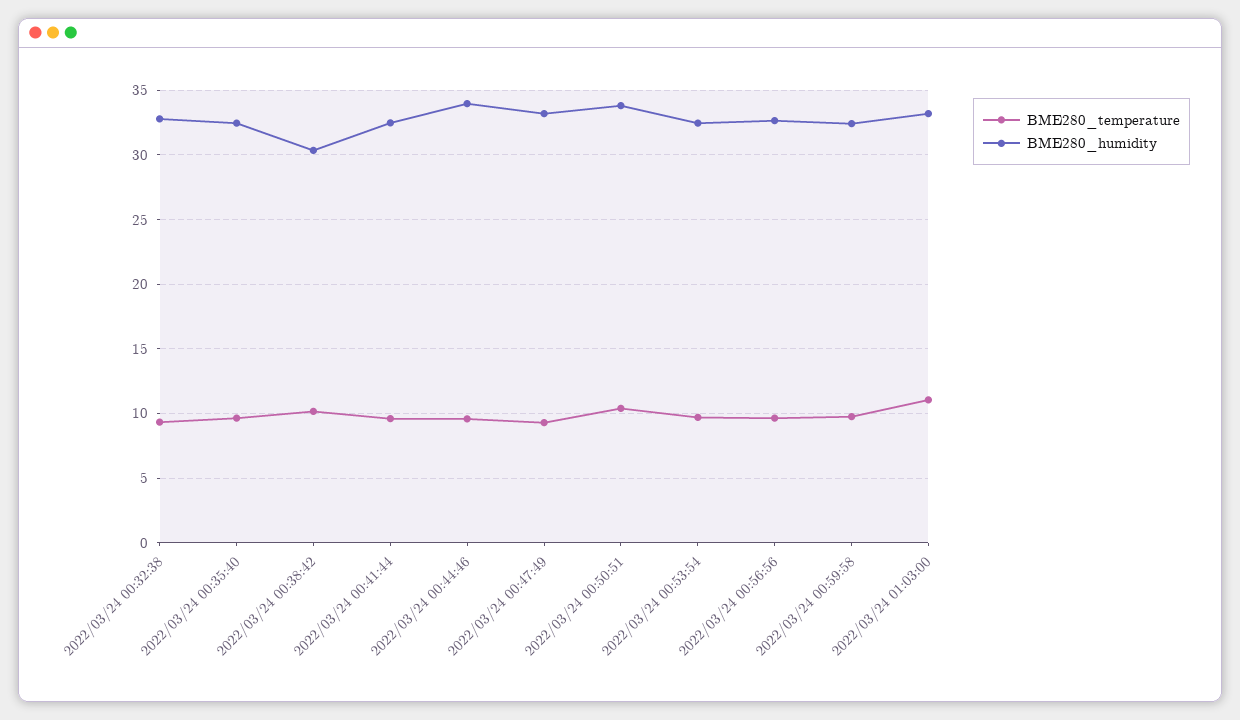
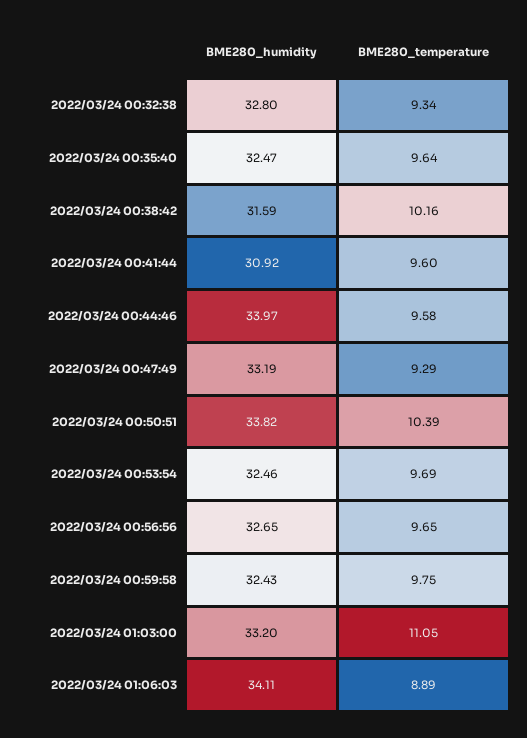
BME280_humidity, 2022/03/24 00:38:42: 30.5 -> 31.59
BME280_humidity, 2022/03/24 00:41:44: 32.5 -> 30.92
BME280_humidity, 2022/03/24 01:06:03: none -> 34.11
BME280_temperature, 2022/03/24 01:06:03: none -> 8.89

